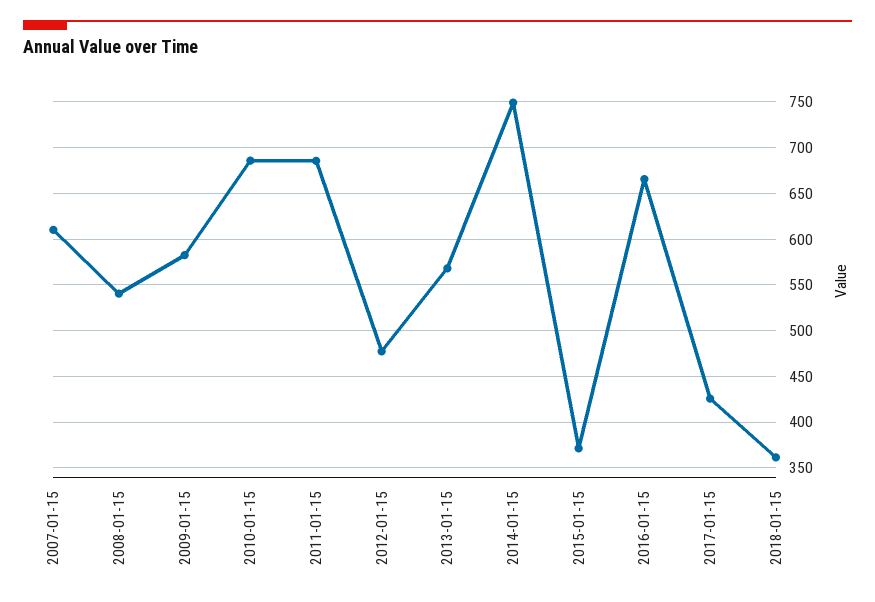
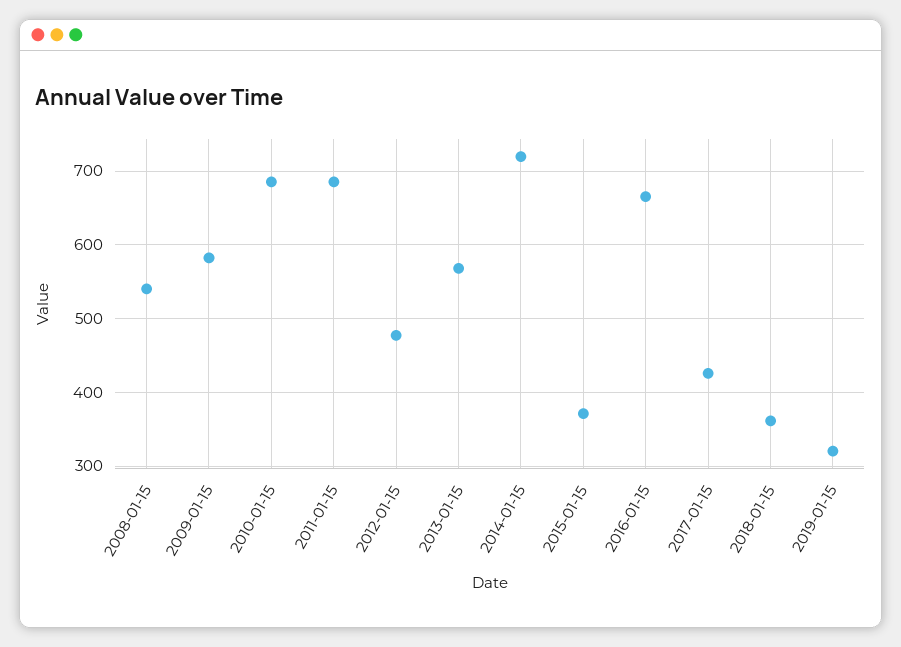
2007-01-15: 610 -> none
2014-01-15: 750 -> 720
2019-01-15: none -> 320

